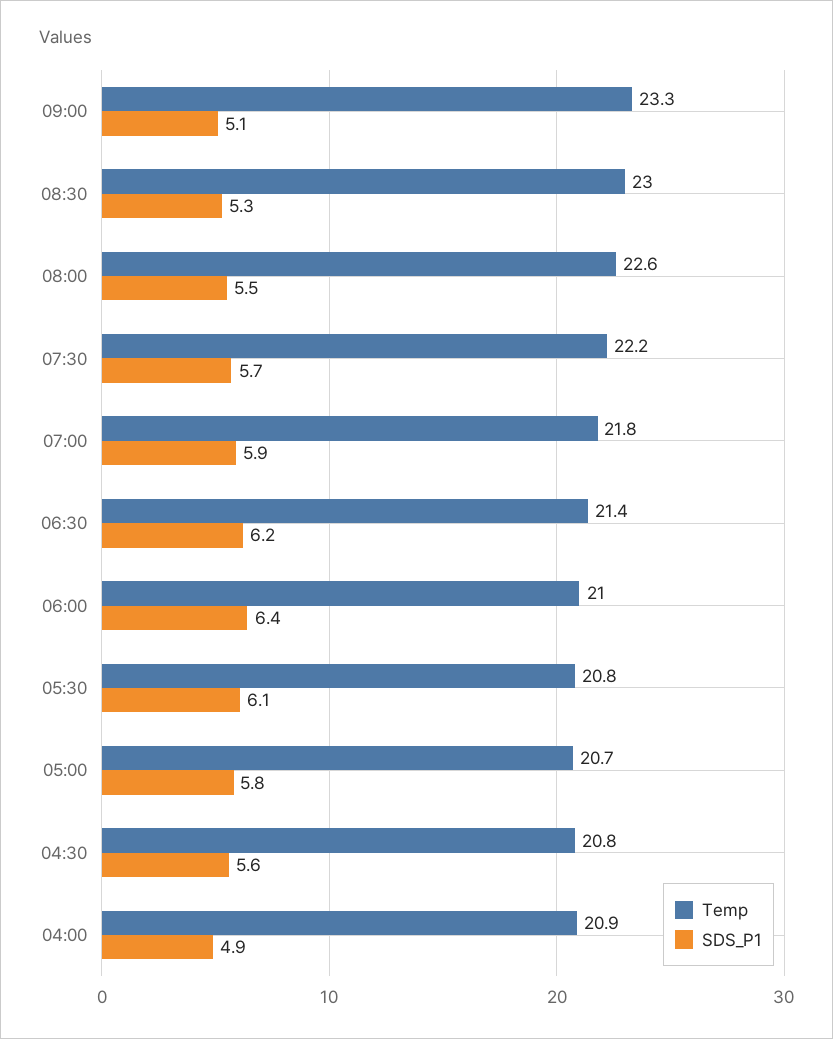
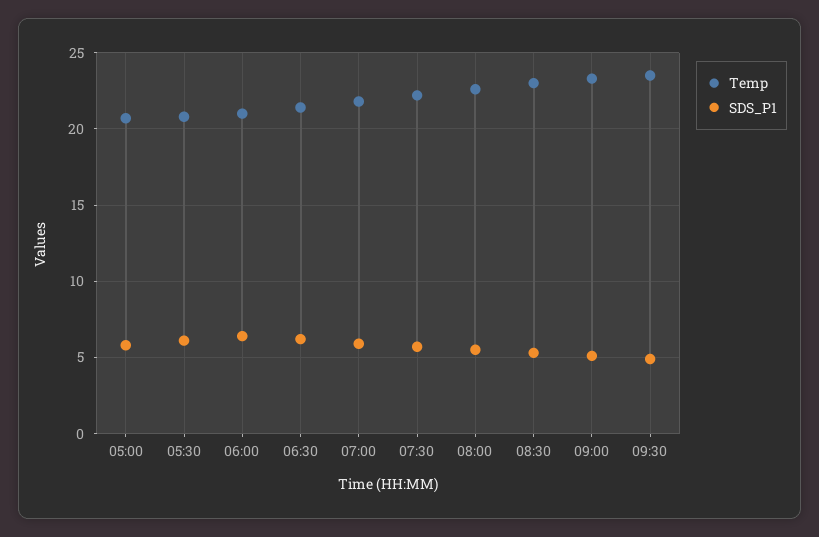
Temp, 04:30: 20.8 -> none
SDS_P1, 04:30: 5.6 -> none
Temp, 04:00: 20.9 -> none
SDS_P1, 04:00: 4.9 -> none
Temp, 09:30: none -> 23.5
SDS_P1, 09:30: none -> 5

